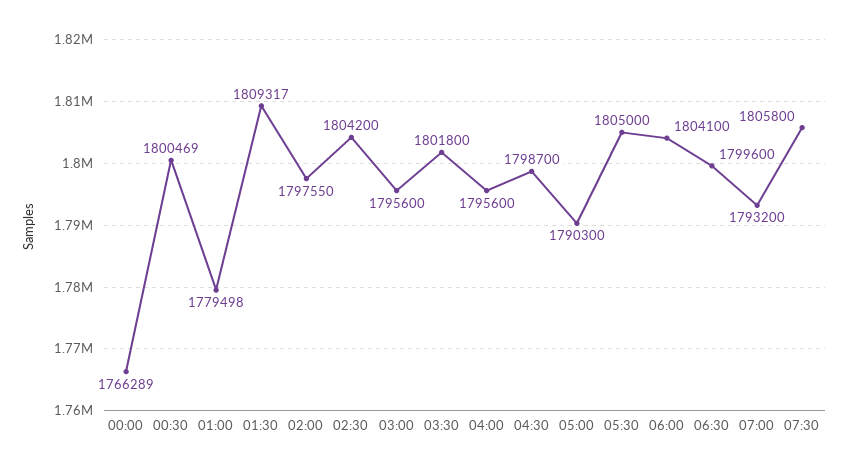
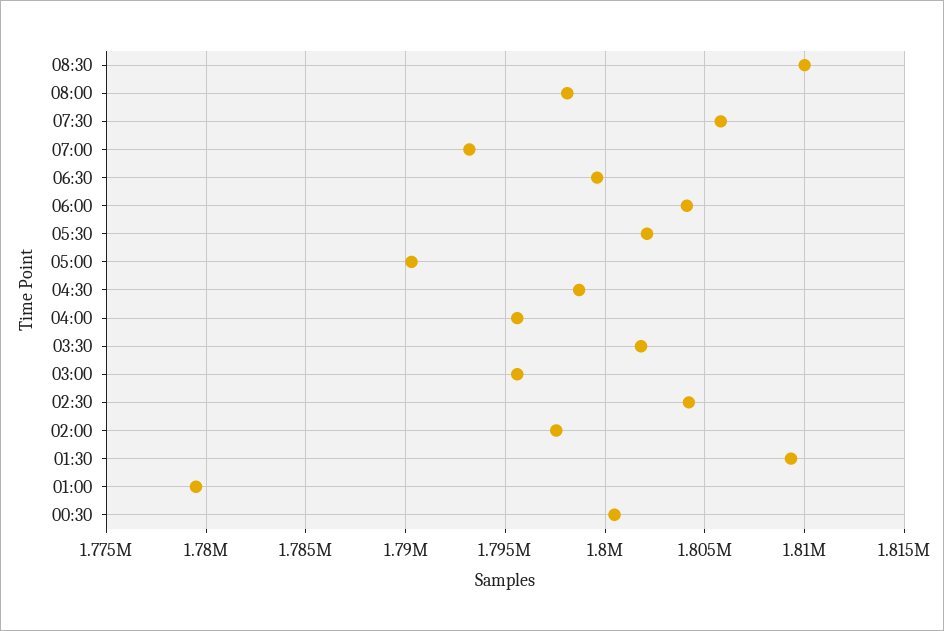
00:00: 1766289 -> none
05:30: 1805000 -> 1802000
08:30: none -> 1810000
08:00: none -> 1798000

